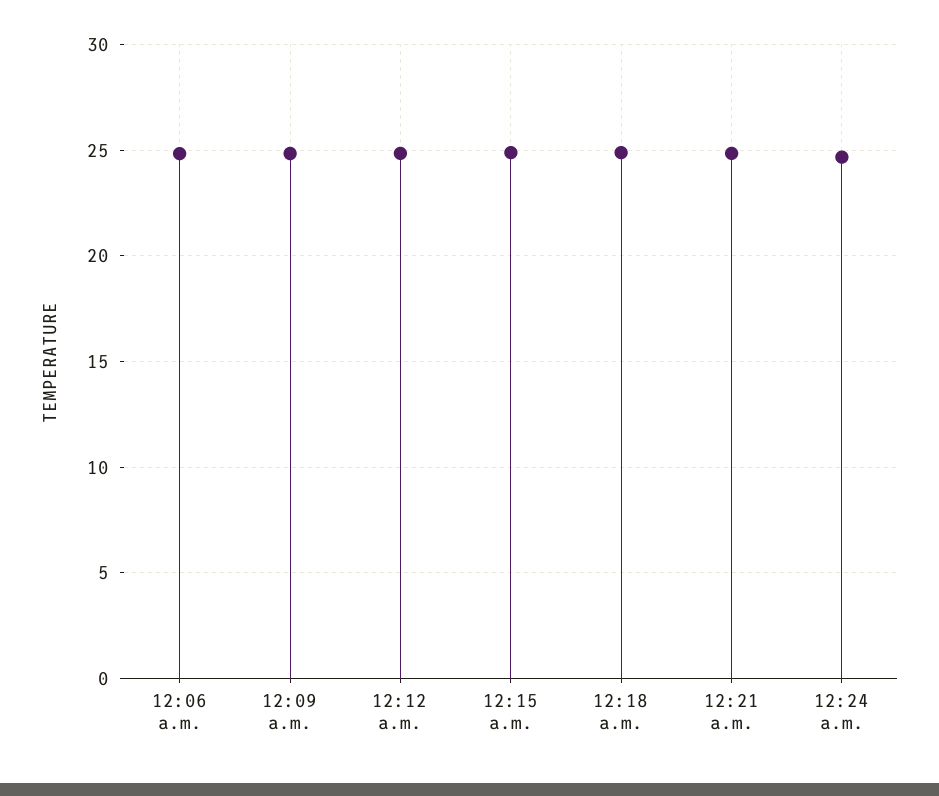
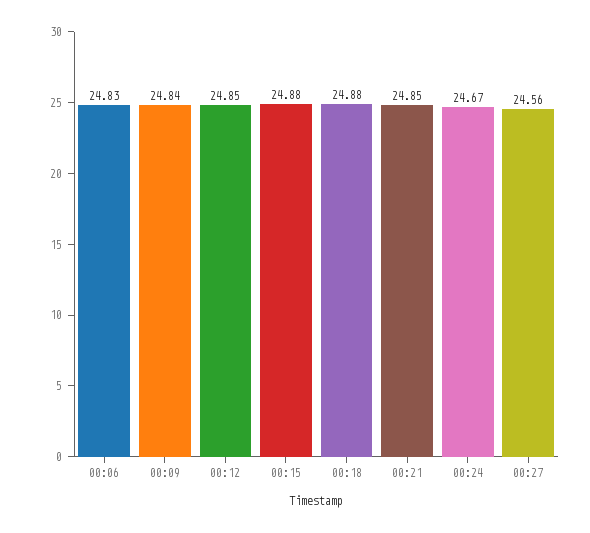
00:27: none -> 24.56

